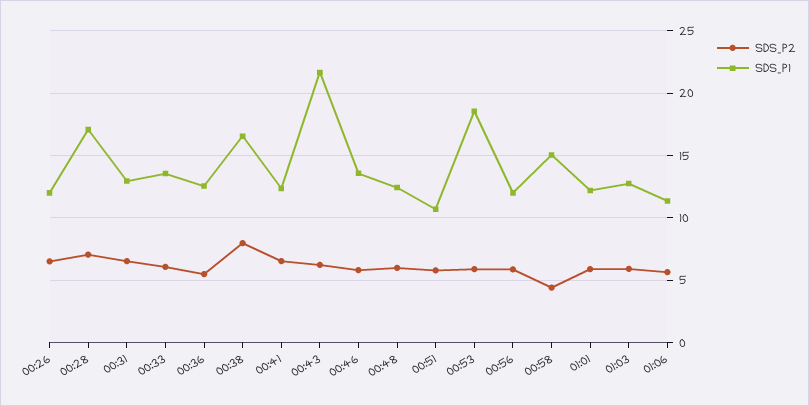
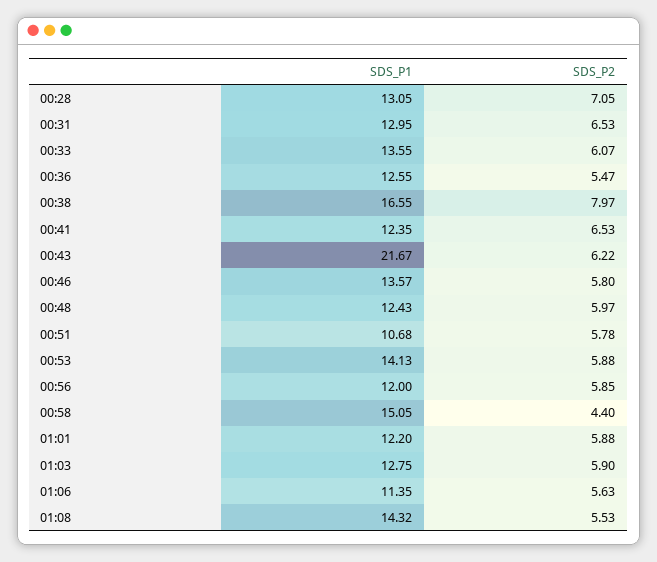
SDS_P2, 00:26: 6.5 -> none
SDS_P1, 00:26: 12 -> none
SDS_P1, 00:28: 17 -> 13.05
SDS_P1, 00:53: 18.5 -> 14.13
SDS_P1, 01:08: none -> 14.32
SDS_P2, 01:08: none -> 5.53

